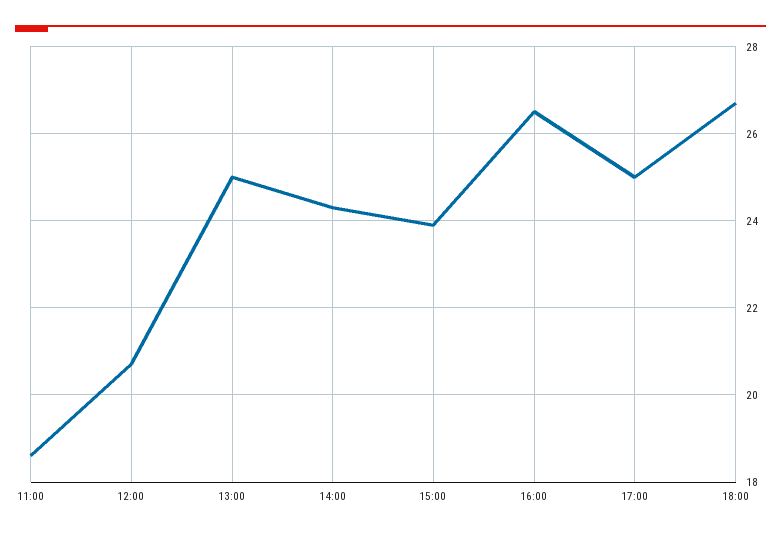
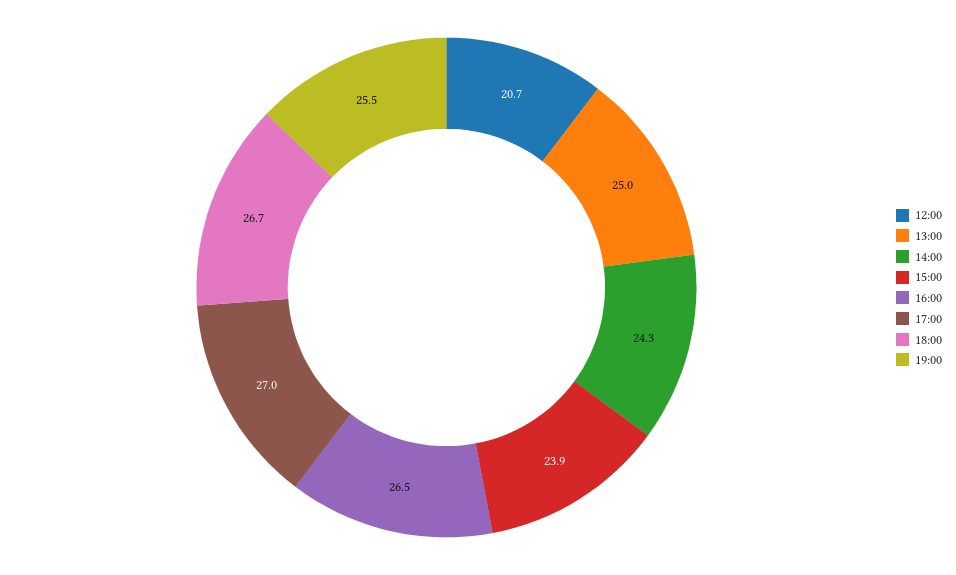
11:00: 18.5 -> none
17:00: 25 -> 27
19:00: none -> 25.5

